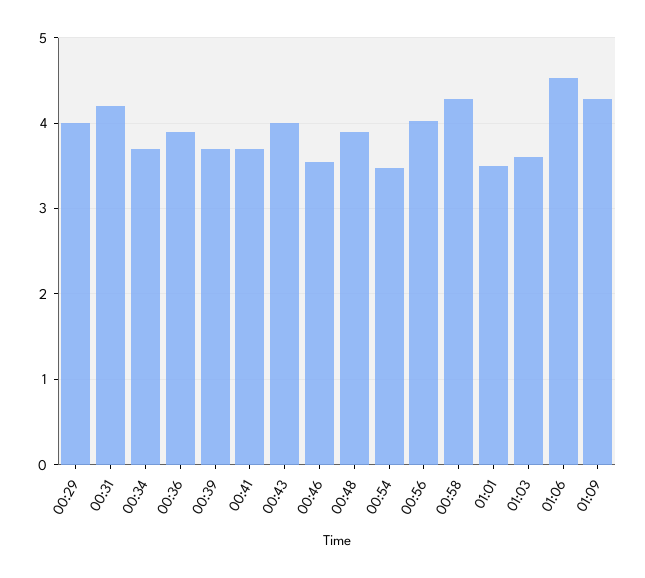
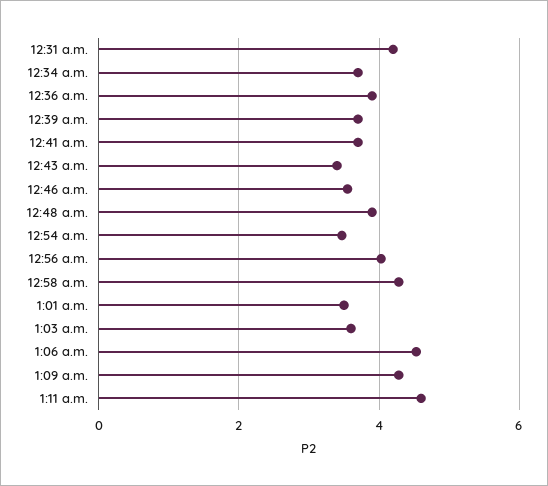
00:29: 4 -> none
00:43: 4 -> 3.4
1:11 a.m.: none -> 4.6

